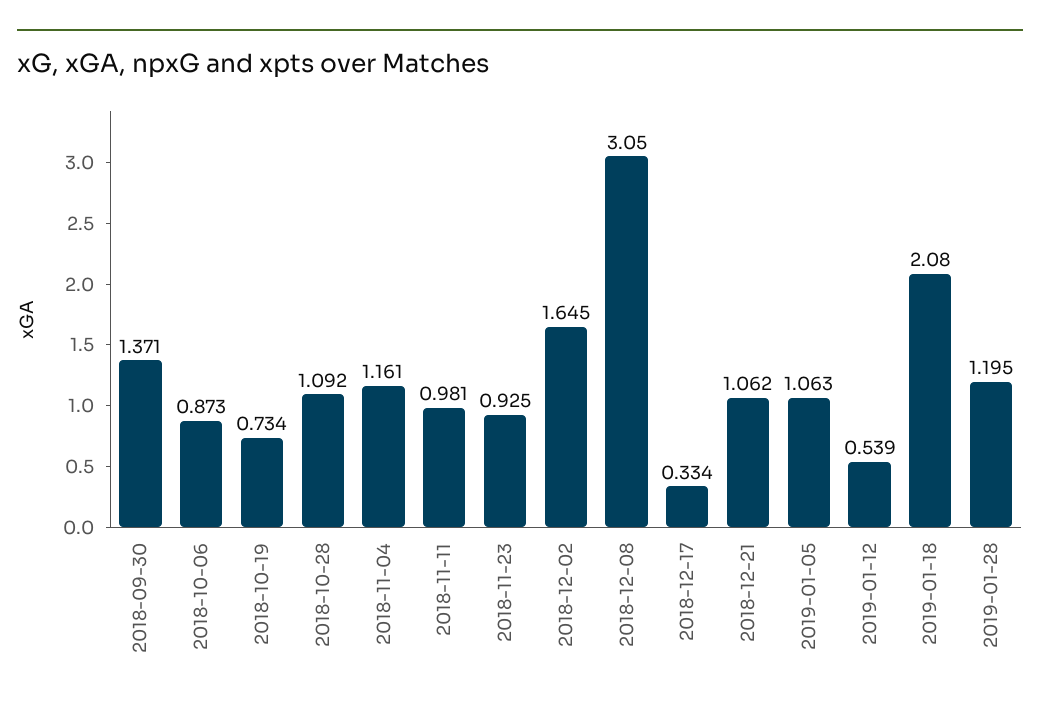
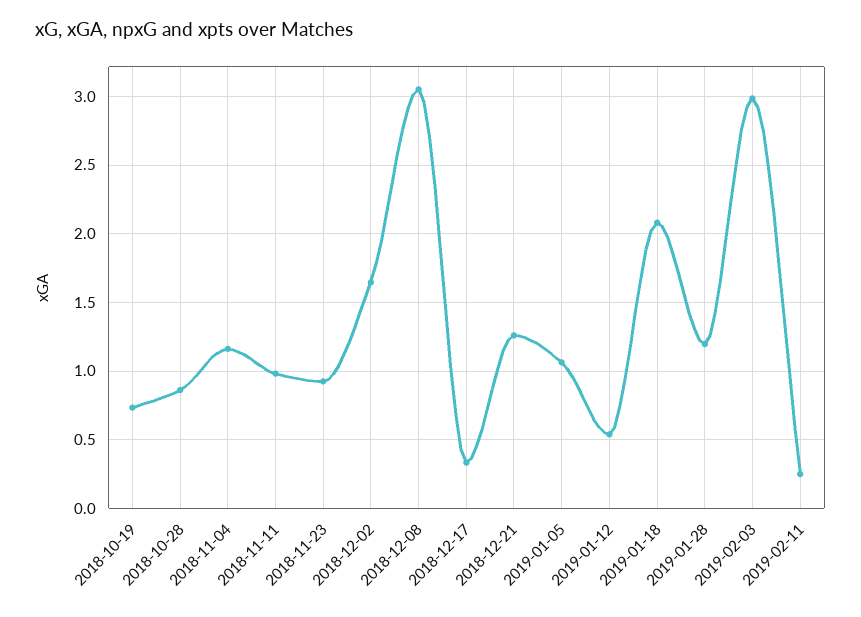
2018-09-30: 1.371 -> none
2018-10-06: 0.873 -> none
2018-10-28: 1.092 -> 0.85
2018-12-21: 1.062 -> 1.25
2019-02-03: none -> 3
2019-02-11: none -> 0.25

